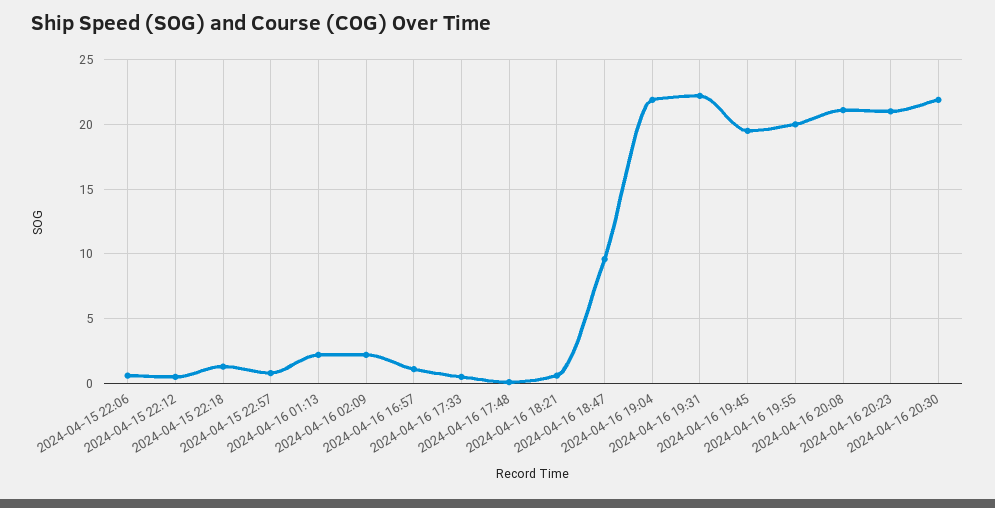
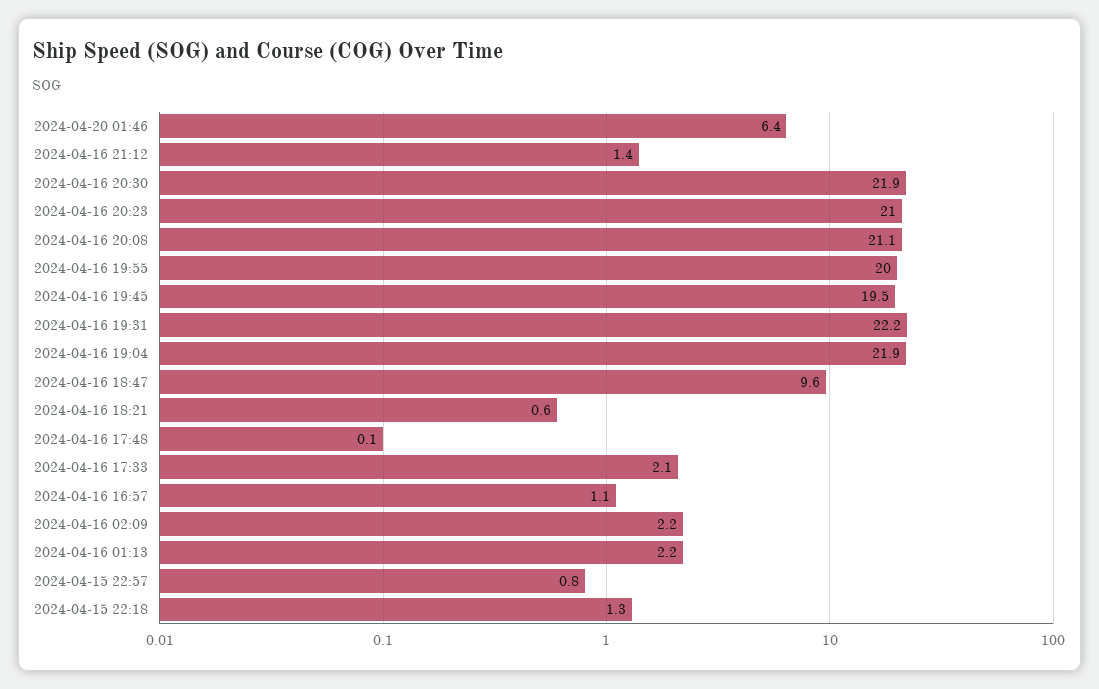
2024-04-15 22:06: 0.5 -> none
2024-04-15 22:12: 0.5 -> none
2024-04-16 17:33: 0.5 -> 2.1
2024-04-20 01:46: none -> 6.4
2024-04-16 21:12: none -> 1.4

